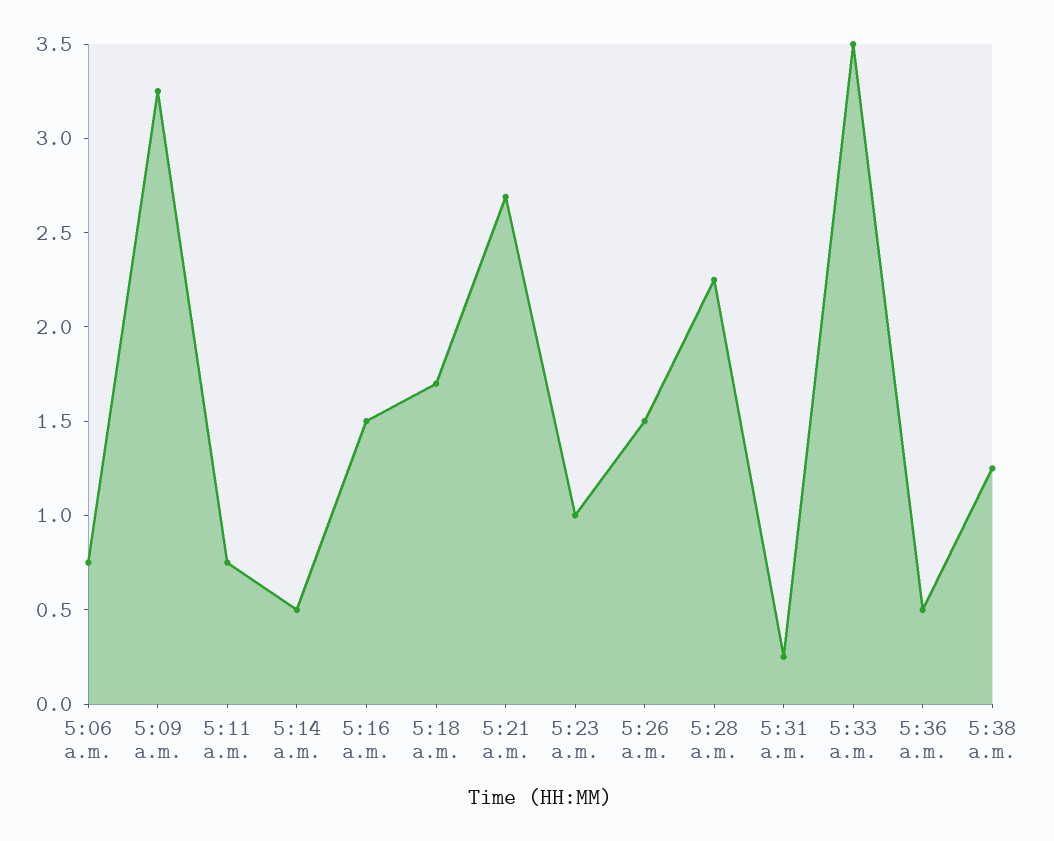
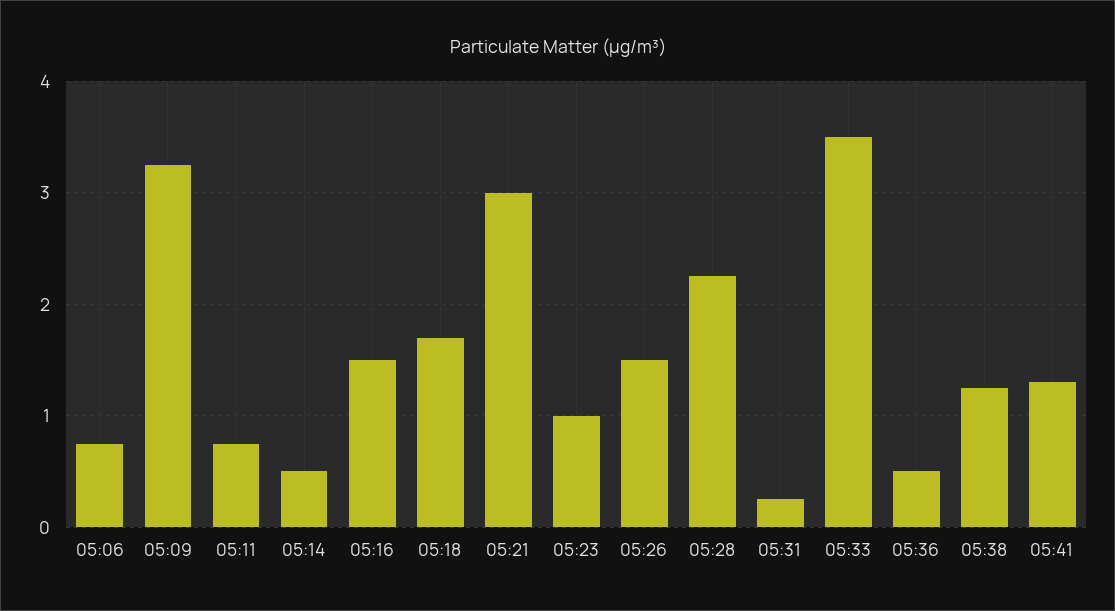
5:21 a.m.: 2.7 -> 3
05:41: none -> 1.3

